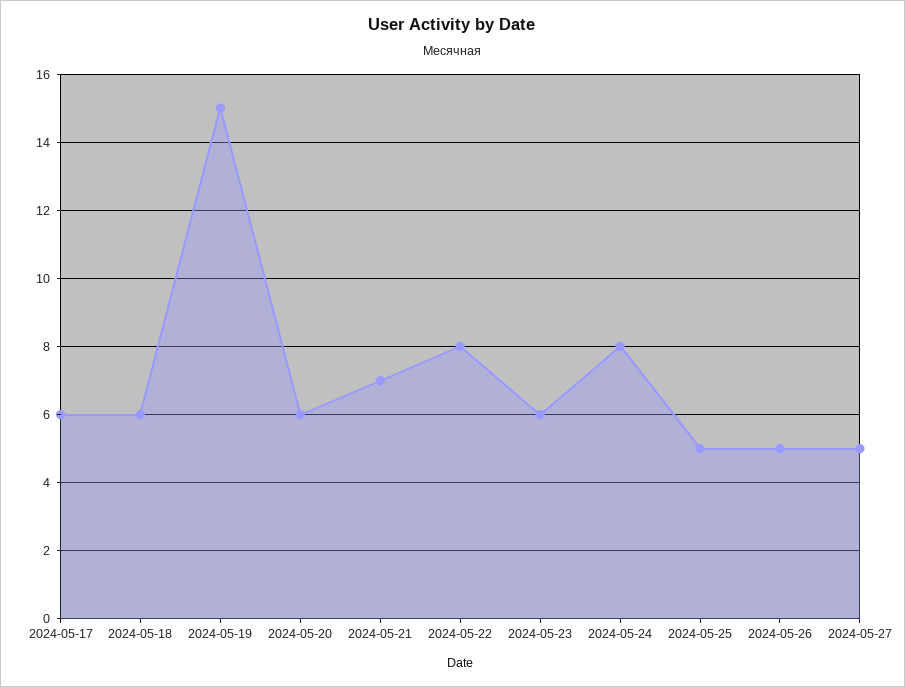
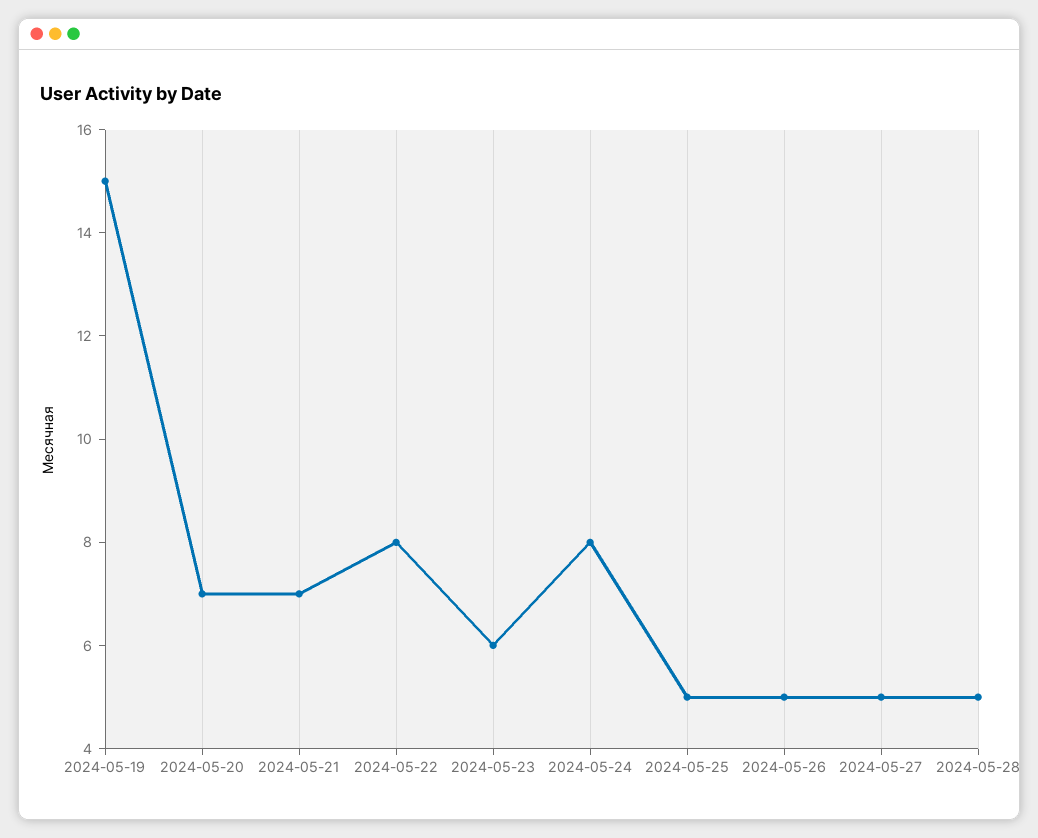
2024-05-17: 6 -> none
2024-05-18: 6 -> none
2024-05-20: 6 -> 7
2024-05-28: none -> 5

